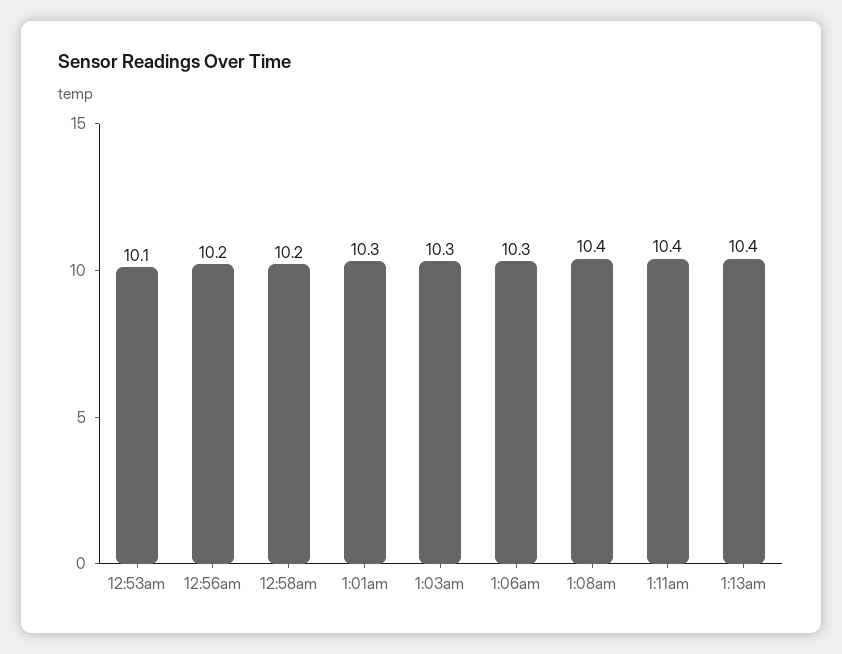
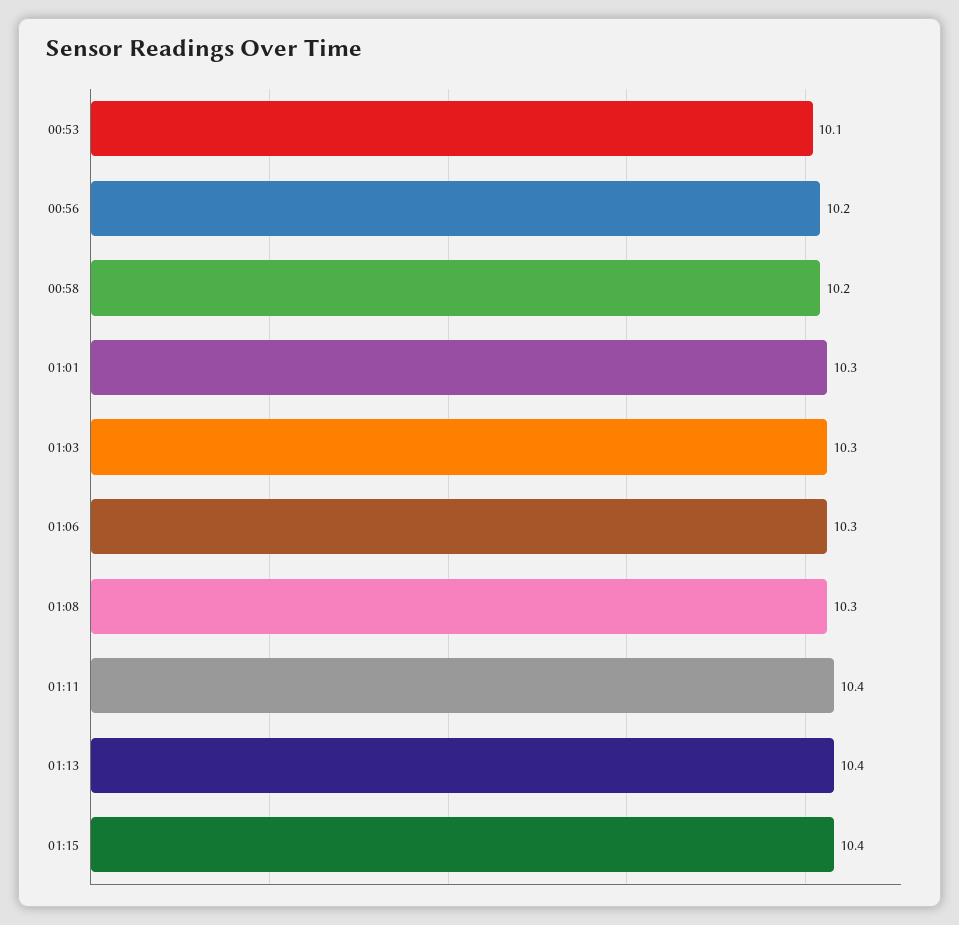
1:08am: 10.4 -> 10.3
01:15: none -> 10.4

